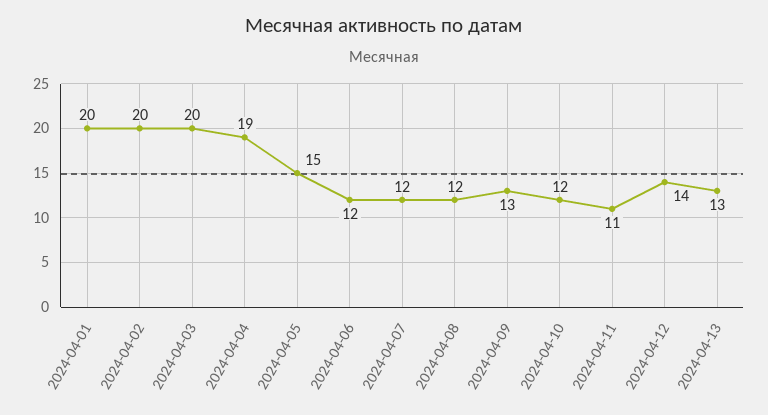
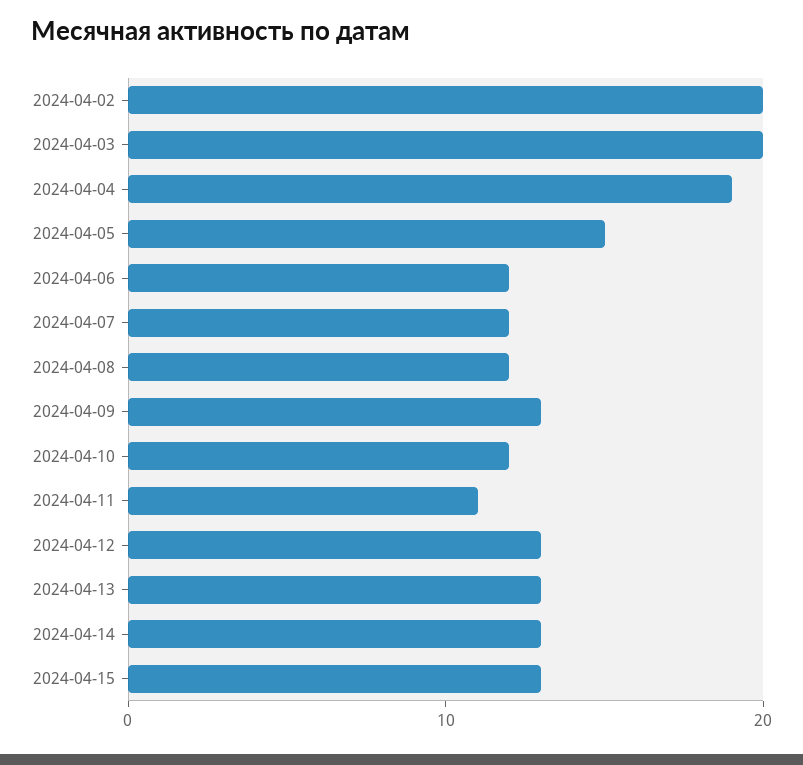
2024-04-01: 20 -> none
2024-04-12: 14 -> 13
2024-04-14: none -> 13
2024-04-15: none -> 13

